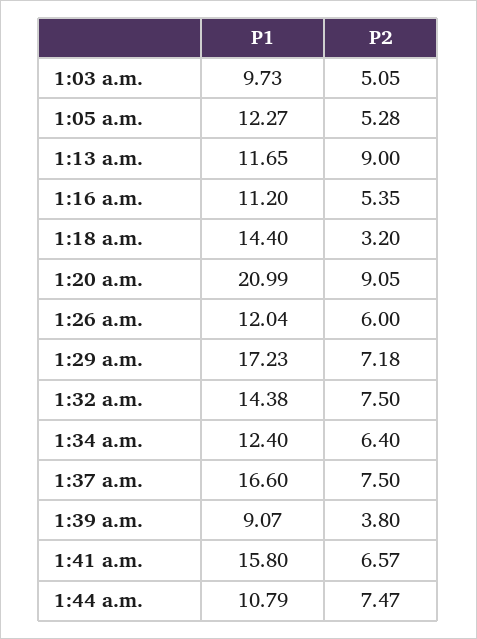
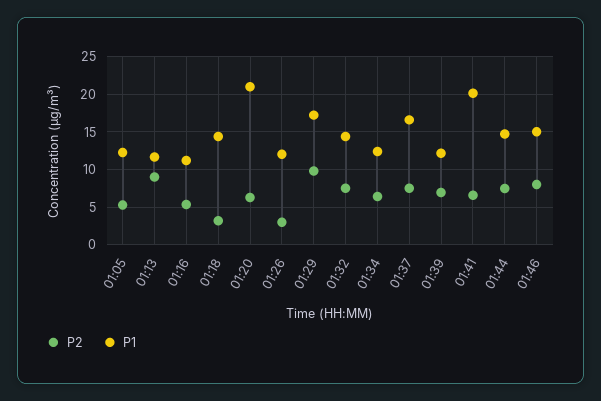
P1, 1:03 a.m.: 9.73 -> none
P2, 1:03 a.m.: 5.05 -> none
P2, 1:20 a.m.: 9.05 -> 6
P2, 1:26 a.m.: 6 -> 3
P2, 1:29 a.m.: 7.18 -> 10
P1, 1:39 a.m.: 9.07 -> 12
P2, 1:39 a.m.: 3.8 -> 7
P1, 1:41 a.m.: 15.8 -> 20
P1, 1:44 a.m.: 10.79 -> 15
P2, 01:46: none -> 8
P1, 01:46: none -> 15

